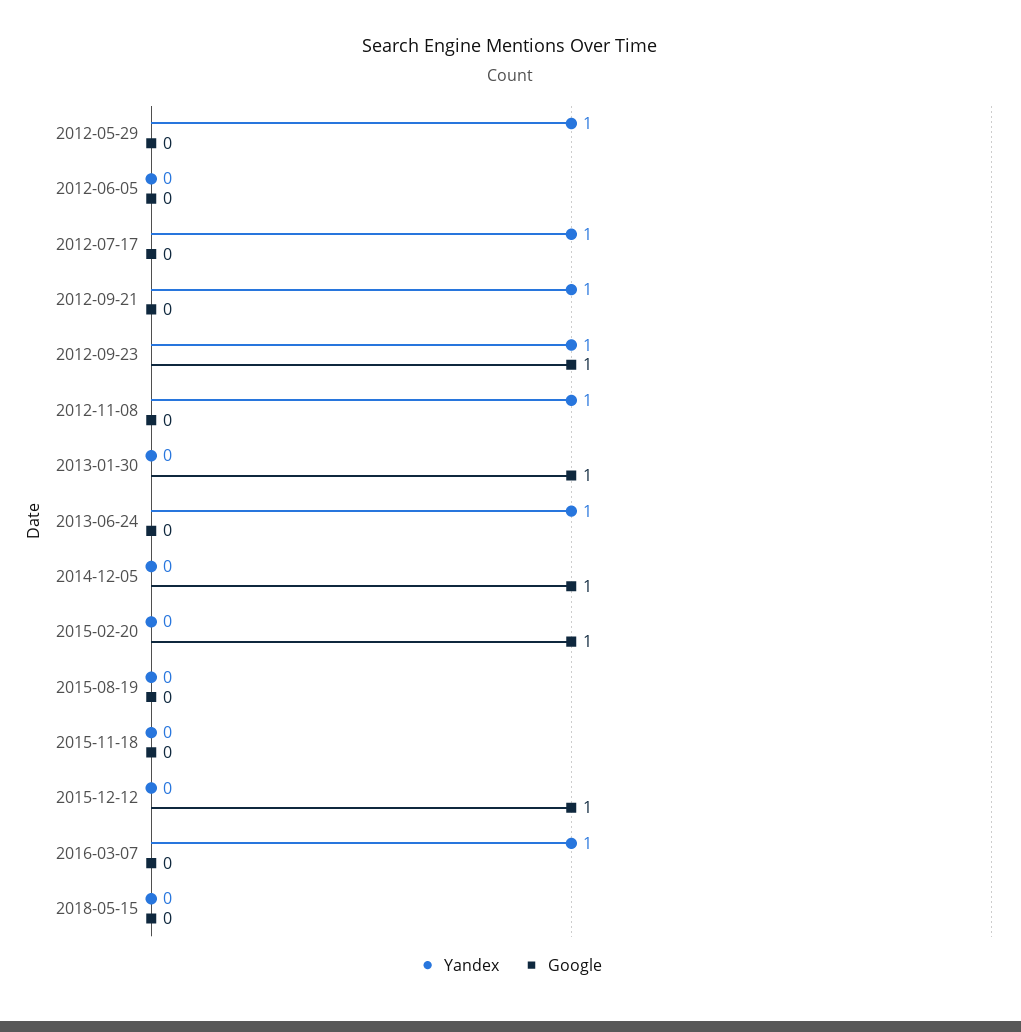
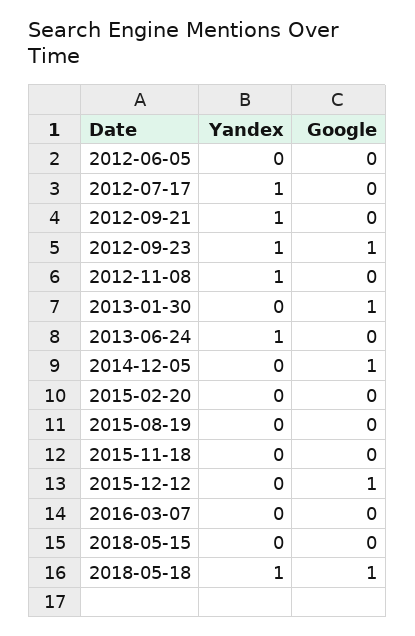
Yandex, 2012-05-29: 1 -> none
Google, 2012-05-29: 0 -> none
Google, 2015-02-20: 1 -> 0
Yandex, 2016-03-07: 1 -> 0
Yandex, 2018-05-18: none -> 1
Google, 2018-05-18: none -> 1

